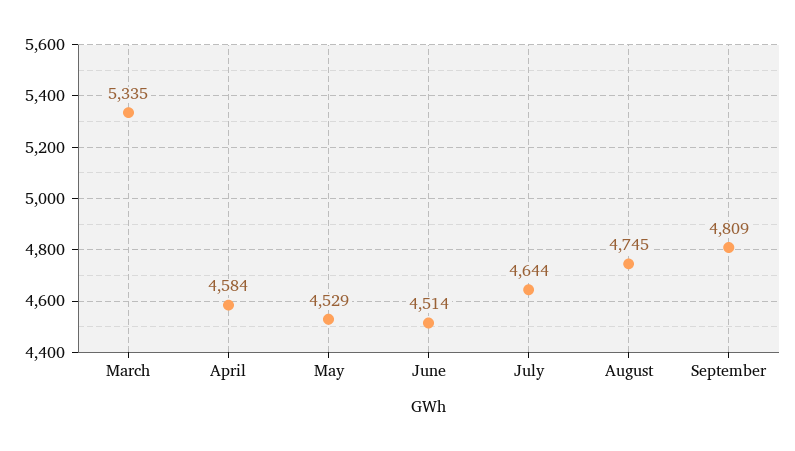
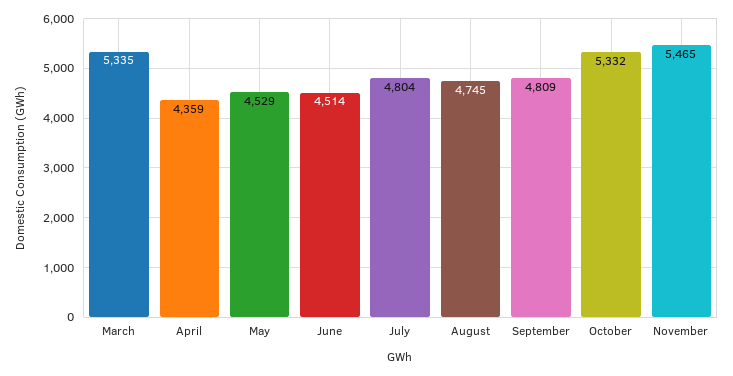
April: 4584 -> 4359
July: 4644 -> 4804
October: none -> 5332
November: none -> 5465

